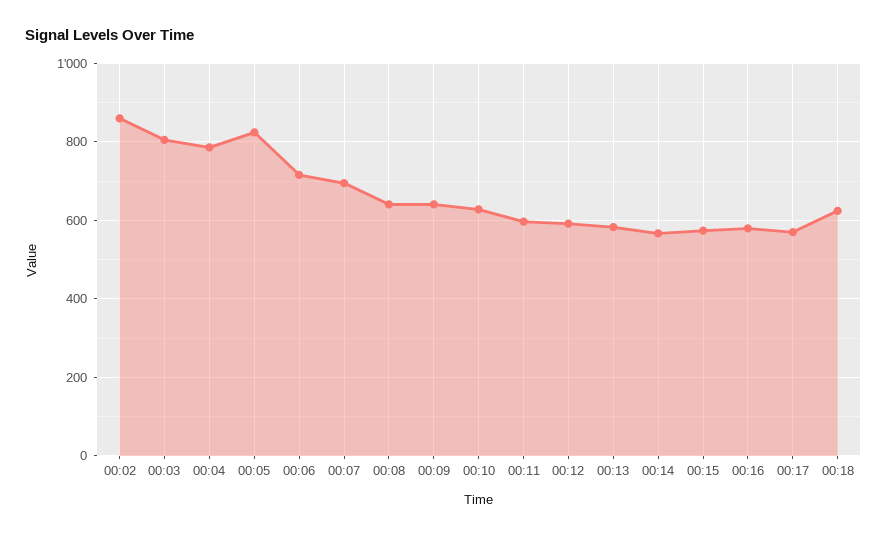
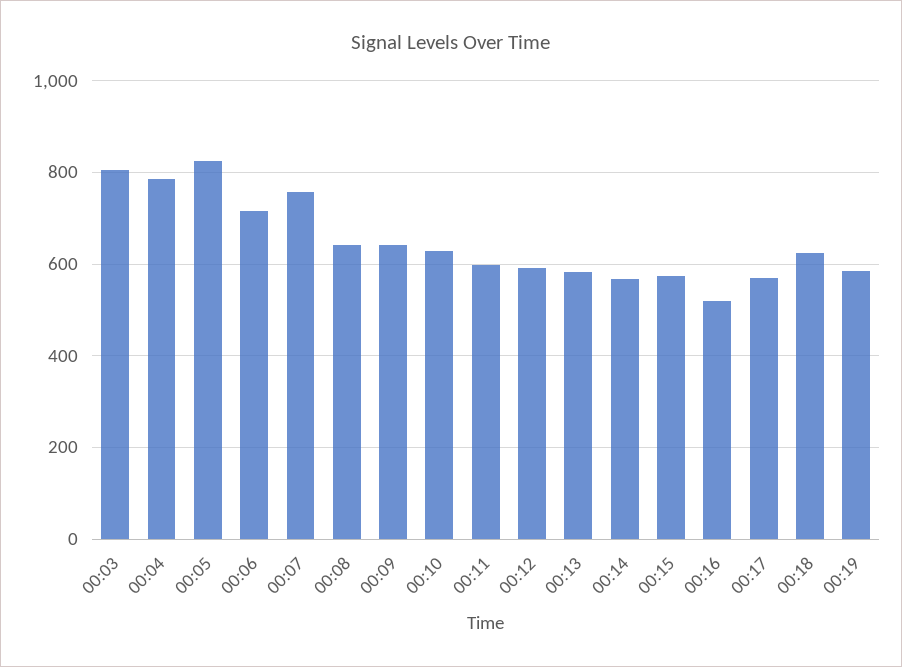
00:02: 860 -> none
00:07: 700 -> 760
00:16: 580 -> 520
00:19: none -> 580

